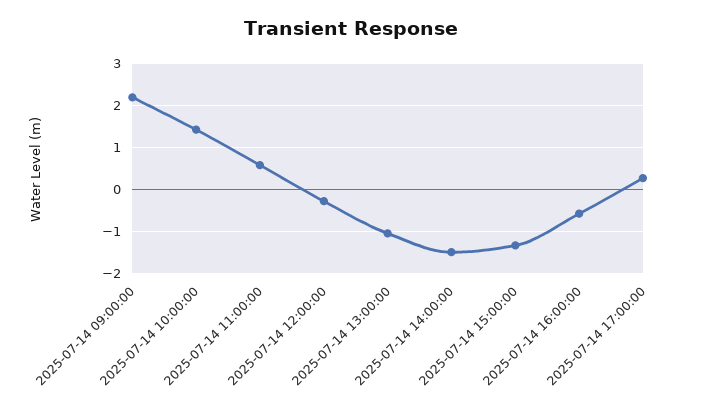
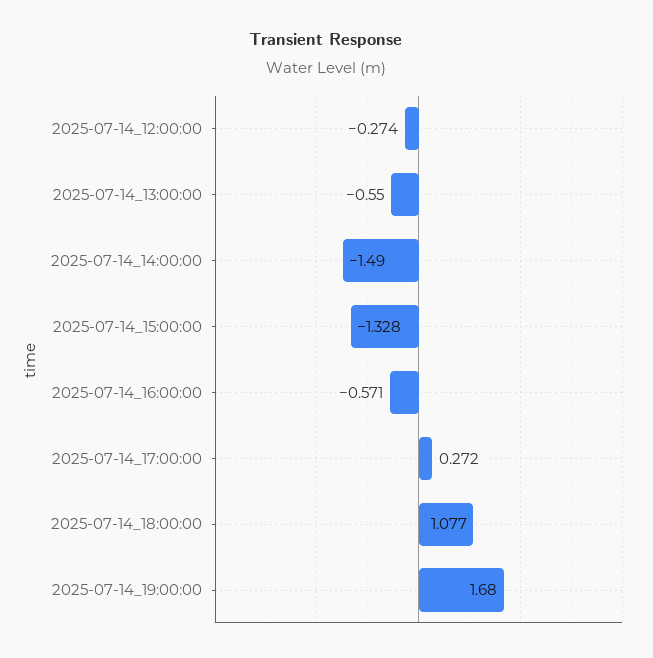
2025-07-14 09:00:00: 2.2 -> none
2025-07-14 10:00:00: 1.4 -> none
2025-07-14 11:00:00: 0.6 -> none
2025-07-14 13:00:00: -1 -> -0.55
2025-07-14_18:00:00: none -> 1.077
2025-07-14_19:00:00: none -> 1.68

